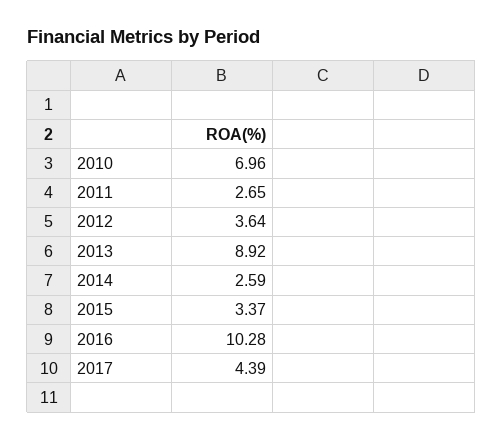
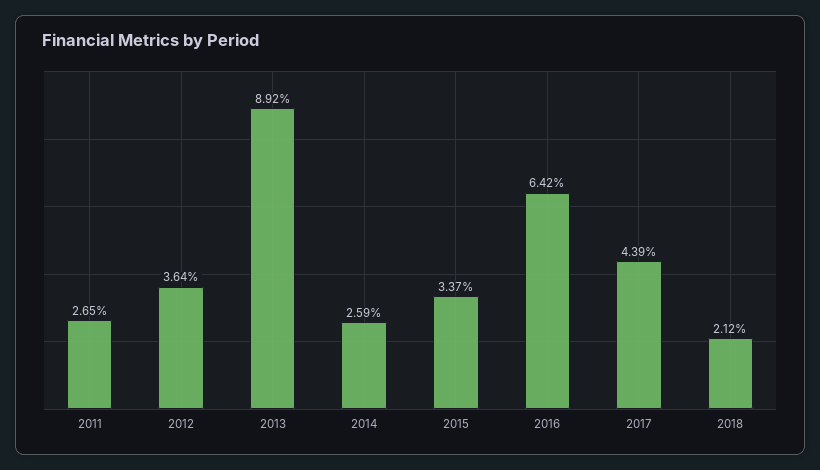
2010: 6.96 -> none
2016: 10.28 -> 6.42
2018: none -> 2.12

